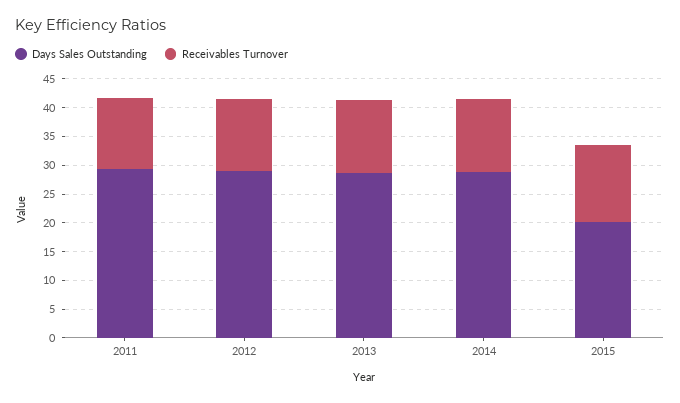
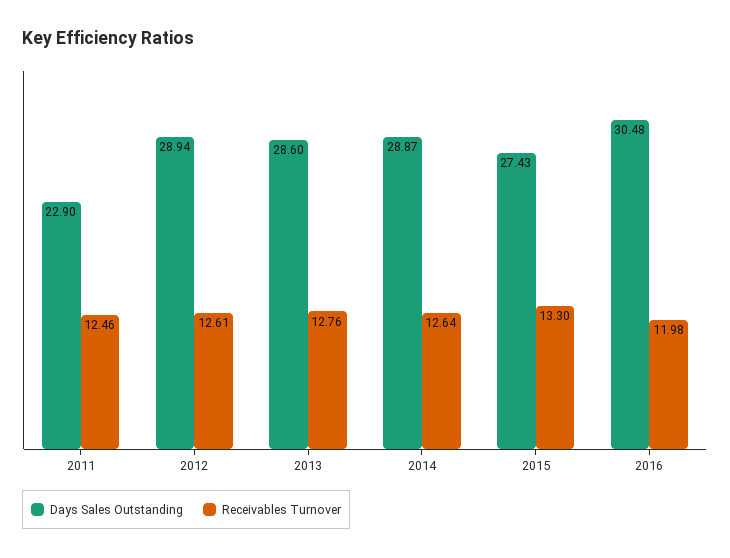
Days Sales Outstanding, 2011: 30 -> 22.9
Days Sales Outstanding, 2015: 20 -> 27.43
Days Sales Outstanding, 2016: none -> 30.48
Receivables Turnover, 2016: none -> 11.98

